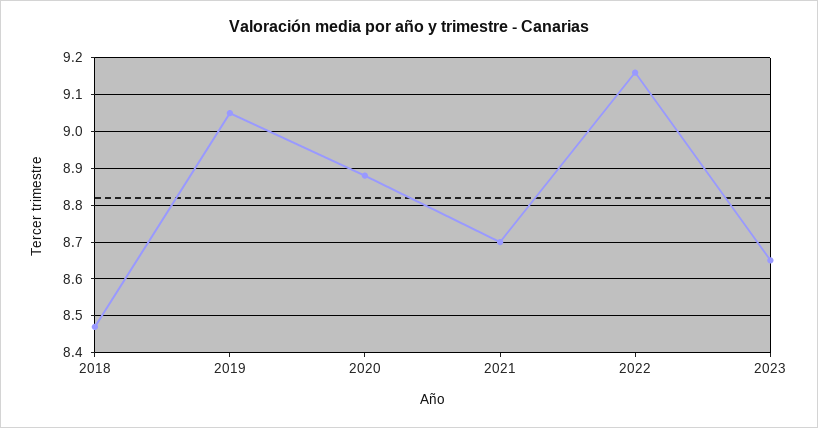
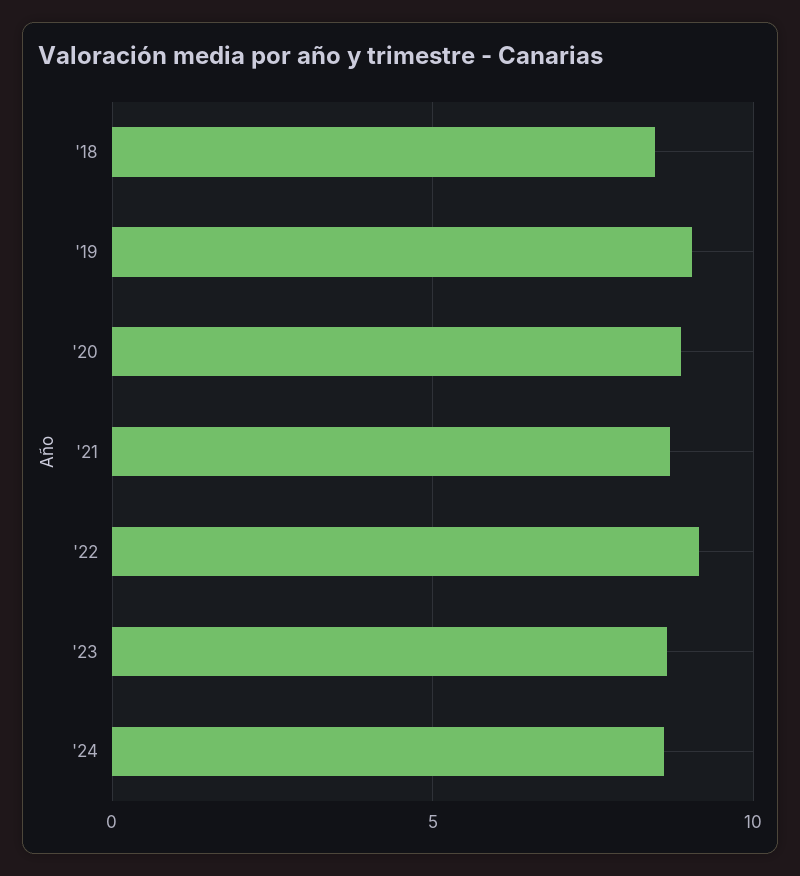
'24: none -> 8.5

